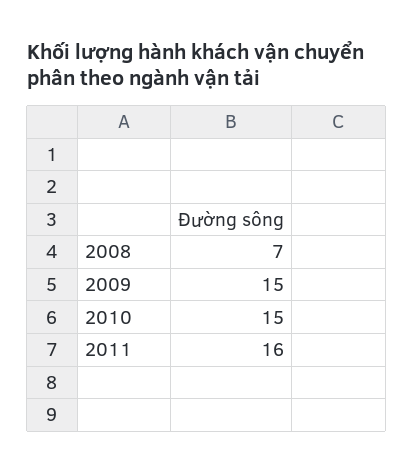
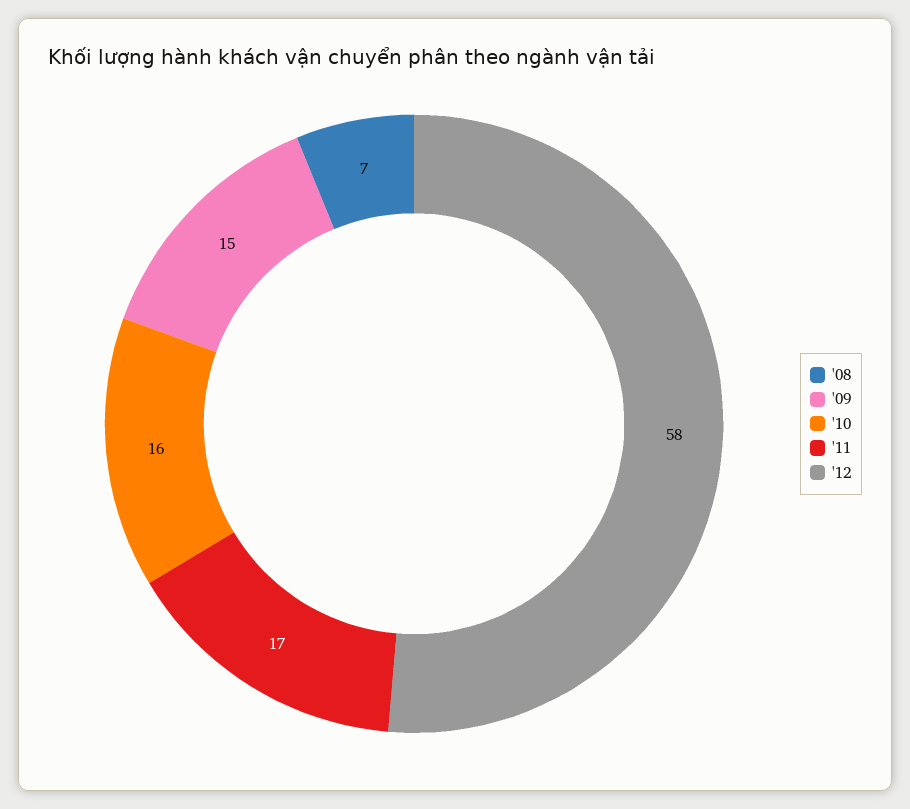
2010: 15 -> 16
2011: 16 -> 17
'12: none -> 58

